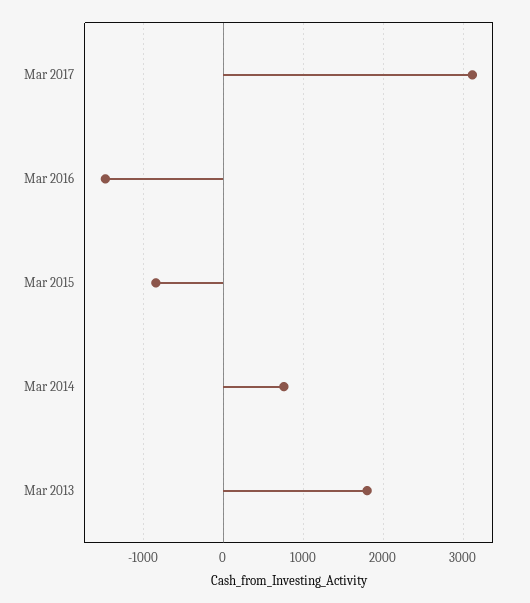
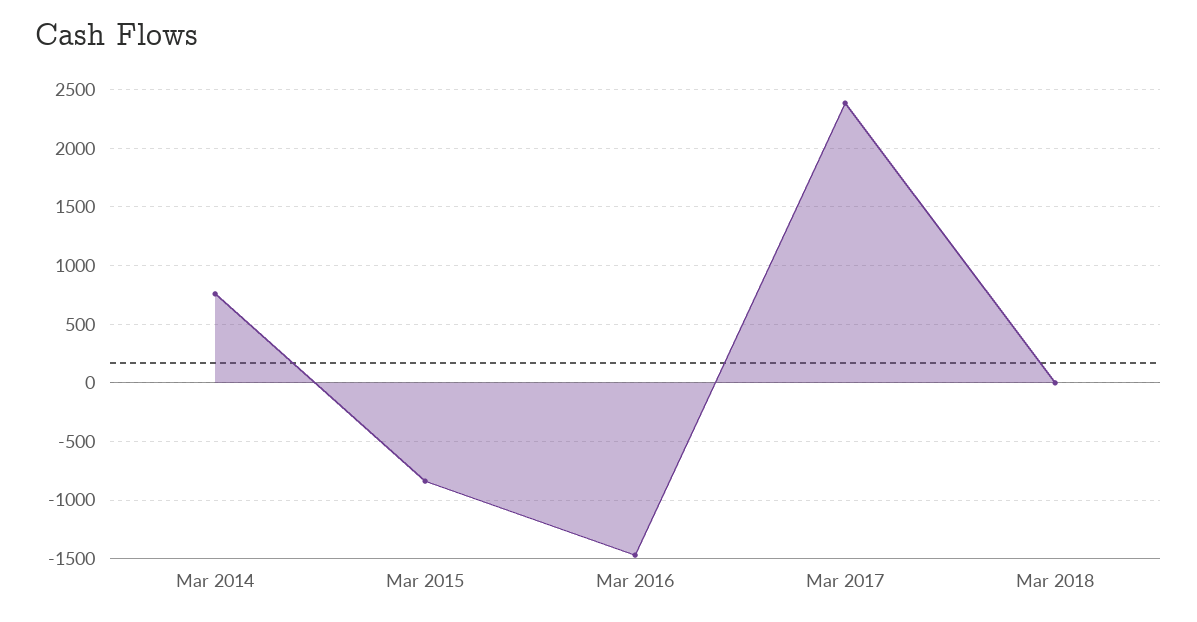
Mar 2017: 3100 -> 2400
Mar 2013: 1800 -> none
Mar 2018: none -> 0

